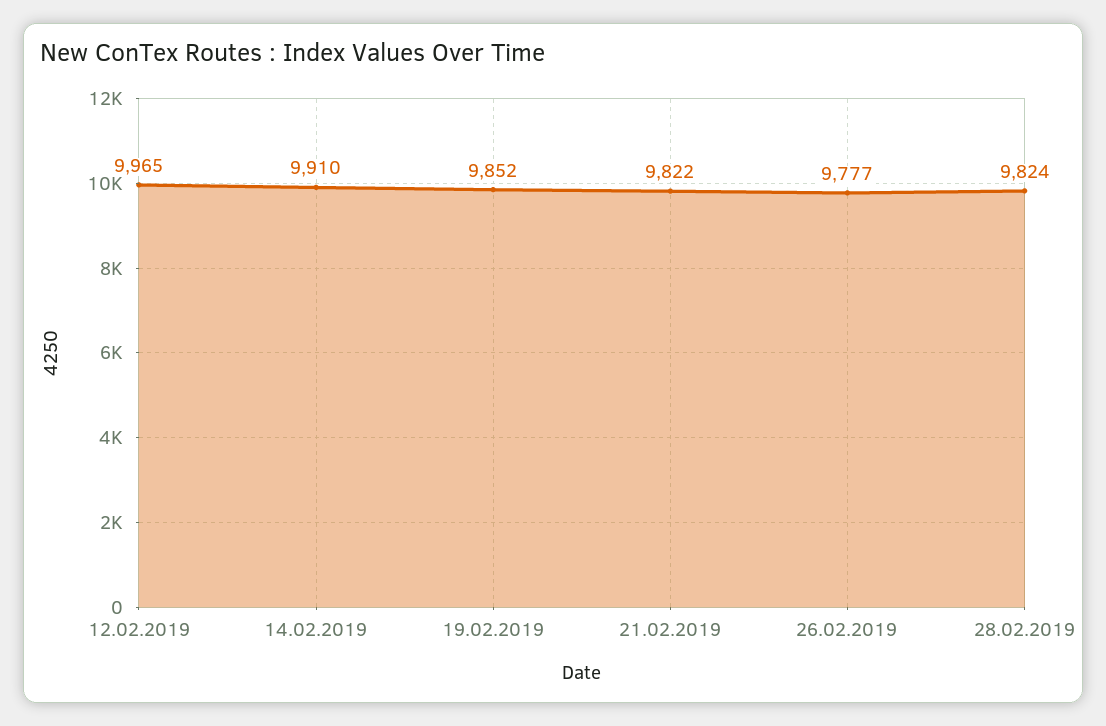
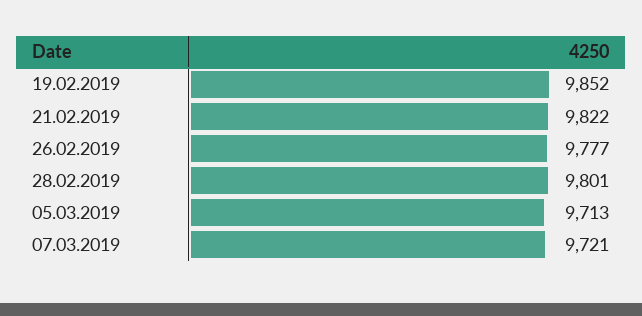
12.02.2019: 9965 -> none
14.02.2019: 9910 -> none
28.02.2019: 9824 -> 9801
05.03.2019: none -> 9713
07.03.2019: none -> 9721

